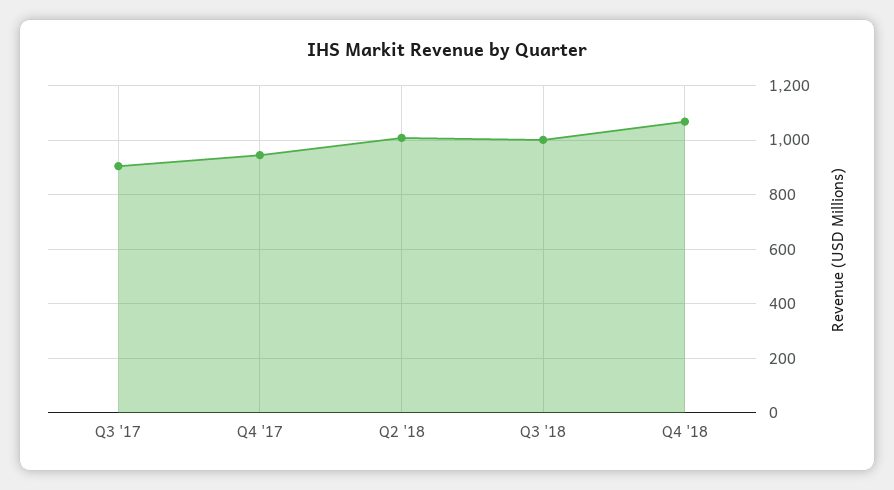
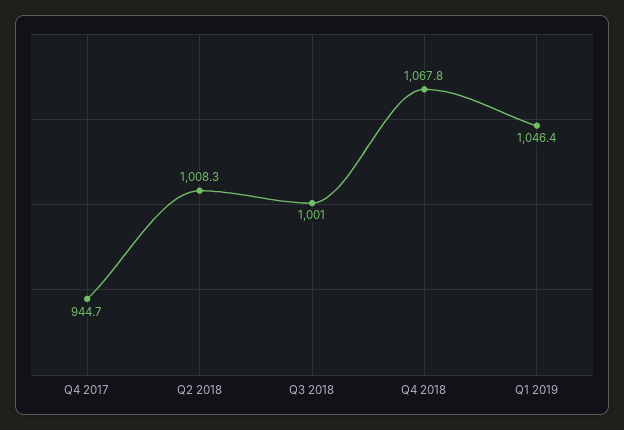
Q3 '17: 900 -> none
Q1 2019: none -> 1046.4

